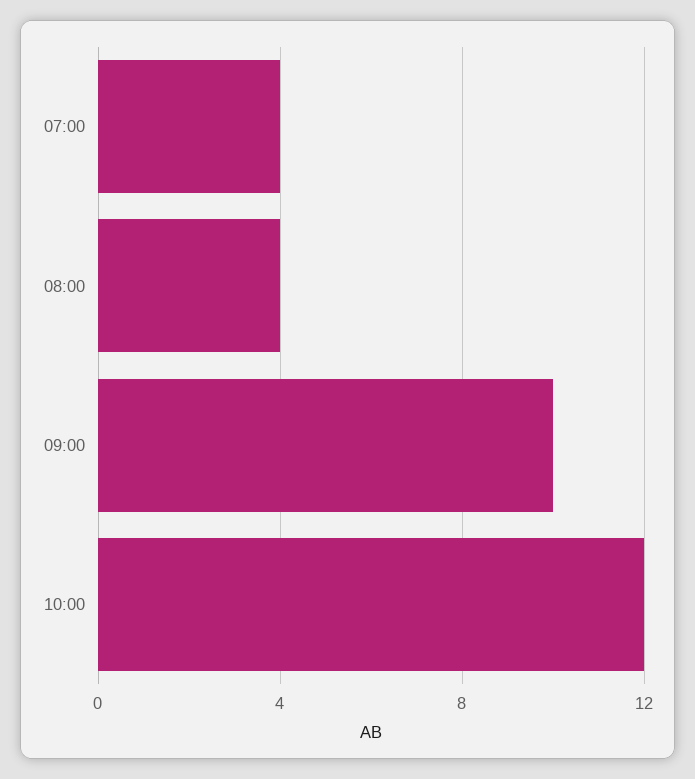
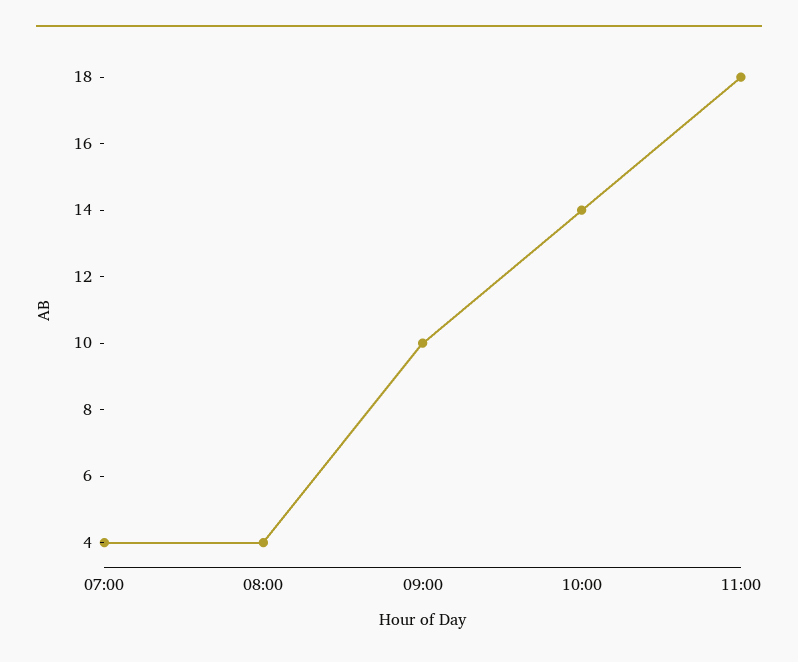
10:00: 12 -> 14
11:00: none -> 18

